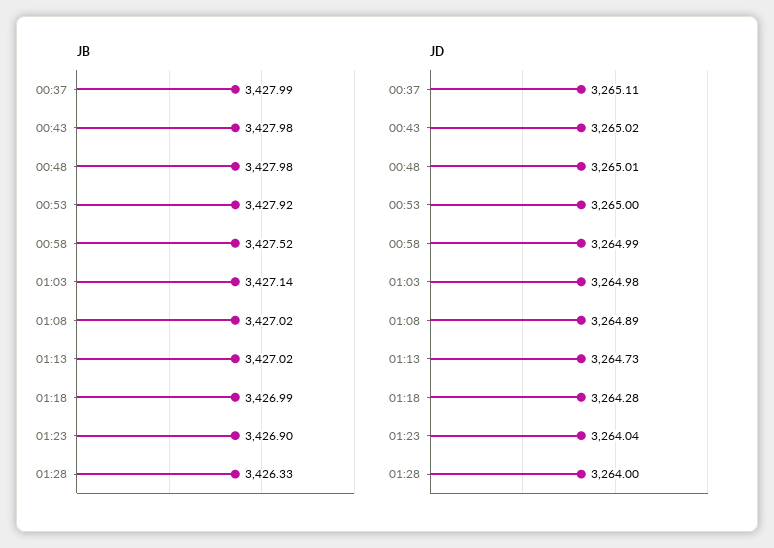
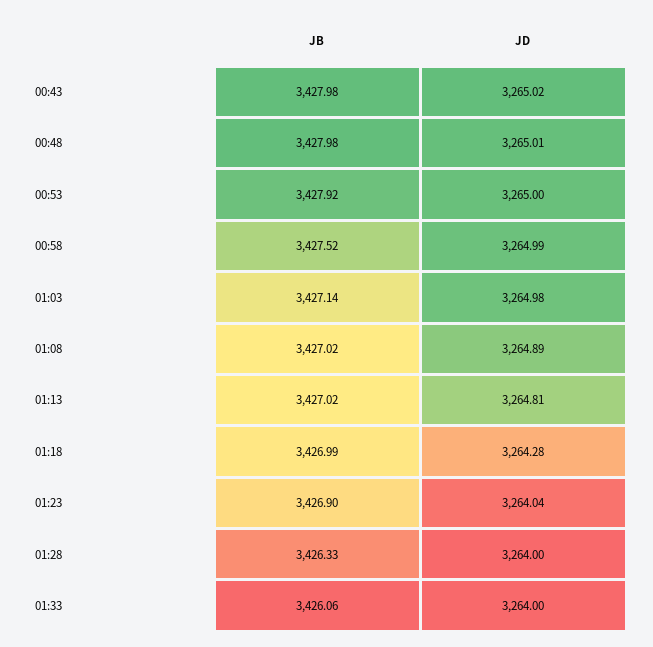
JB, 00:37: 3427.99 -> none
JD, 00:37: 3265.11 -> none
JD, 01:13: 3264.73 -> 3264.81
JB, 01:33: none -> 3426.06
JD, 01:33: none -> 3264

